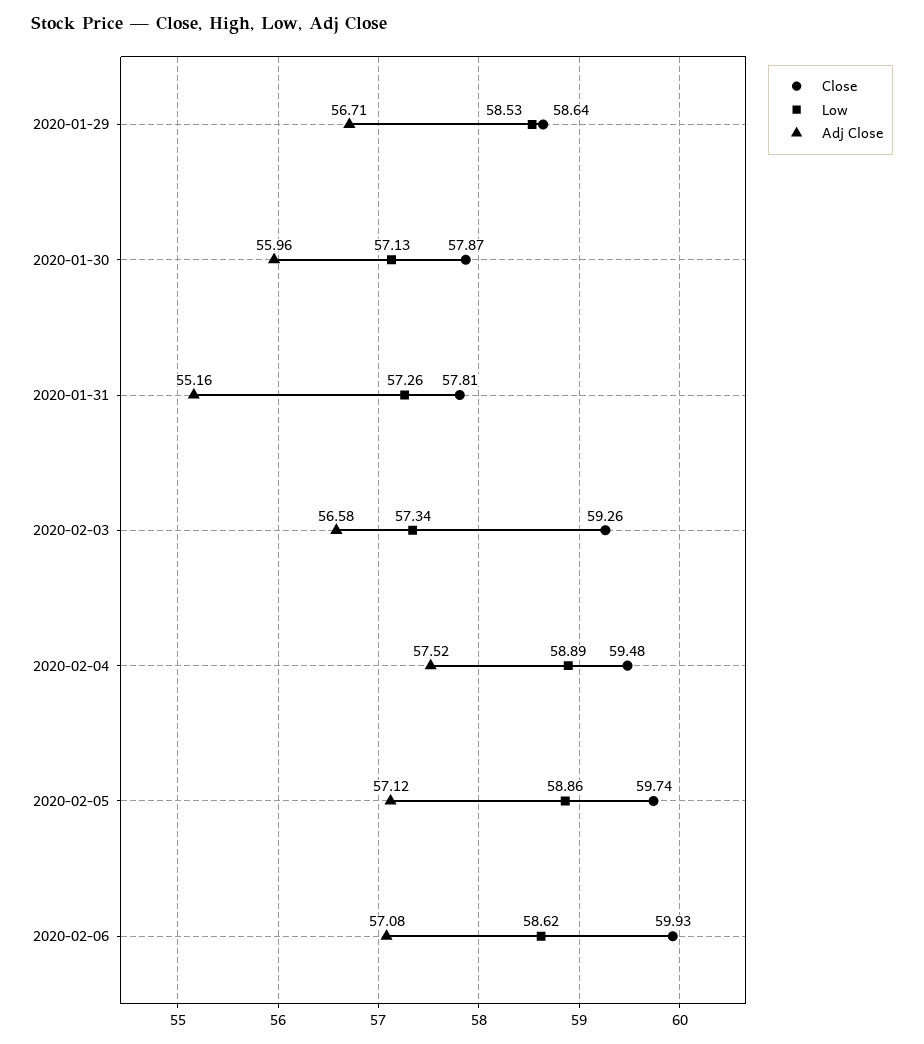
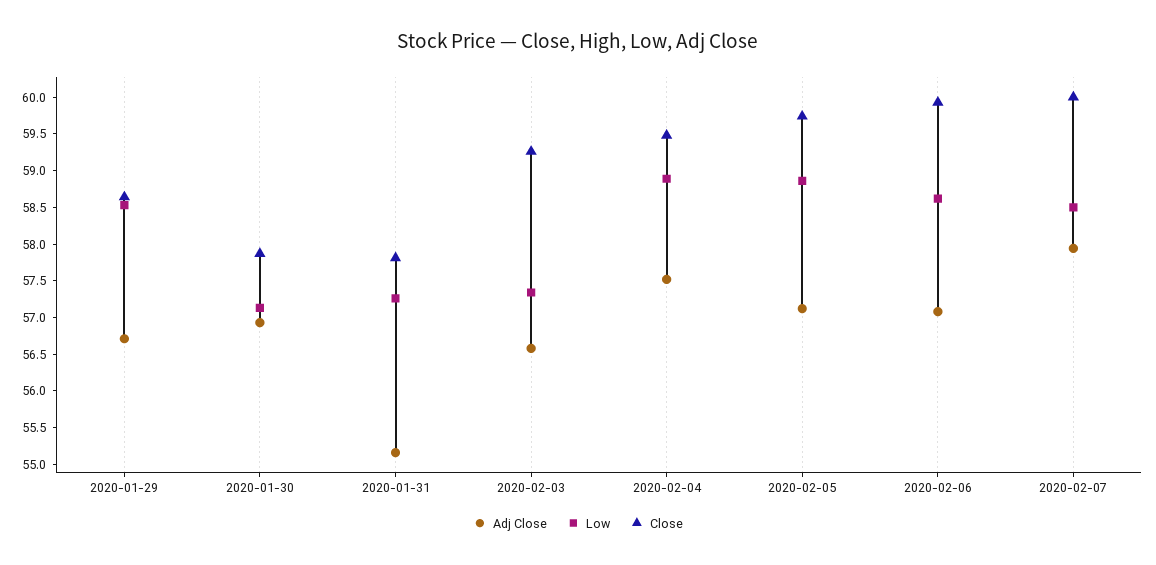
Adj Close, 2020-01-30: 55.96 -> 57
Adj Close, 2020-02-07: none -> 58
Low, 2020-02-07: none -> 58.5
Close, 2020-02-07: none -> 60

